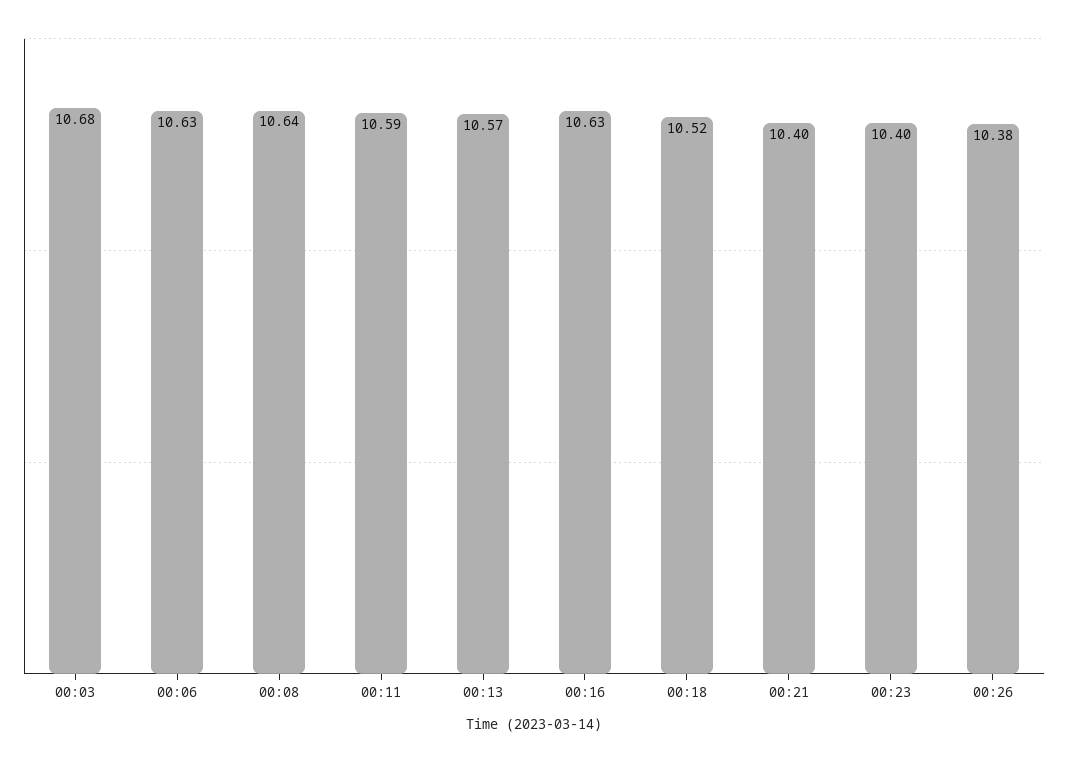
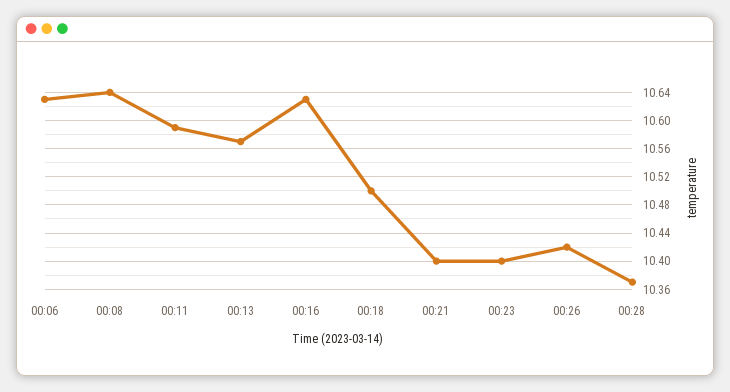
00:03: 10.68 -> none
00:18: 10.52 -> 10.5
00:26: 10.38 -> 10.42
00:28: none -> 10.37

